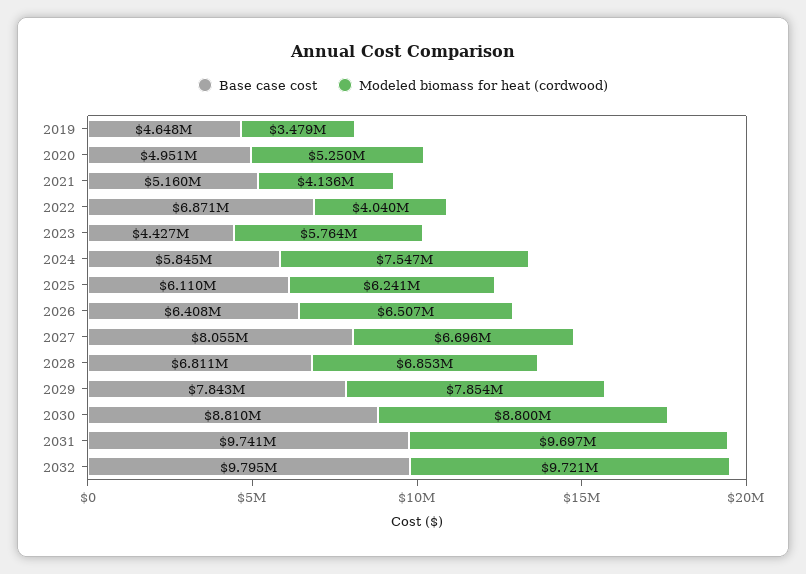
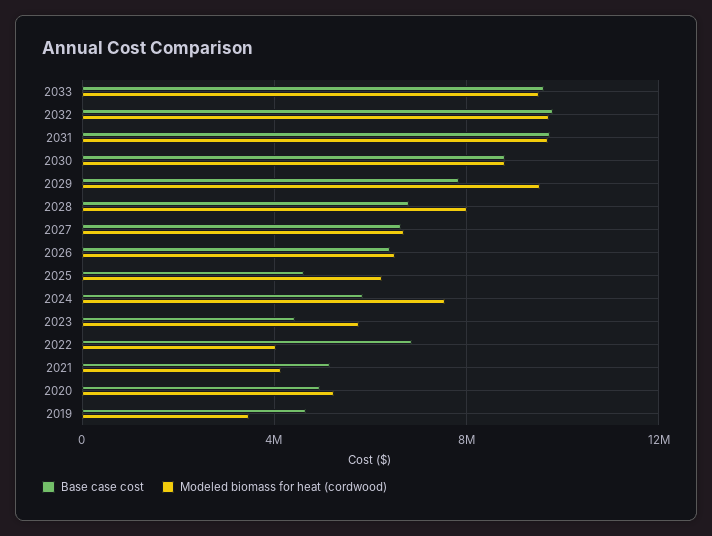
Base case cost, 2025: 6110000 -> 4500000
Base case cost, 2027: 8055000 -> 6500000
Modeled biomass for heat (cordwood), 2028: 6853000 -> 8000000
Modeled biomass for heat (cordwood), 2029: 7854000 -> 9500000
Base case cost, 2033: none -> 9500000
Modeled biomass for heat (cordwood), 2033: none -> 9500000

